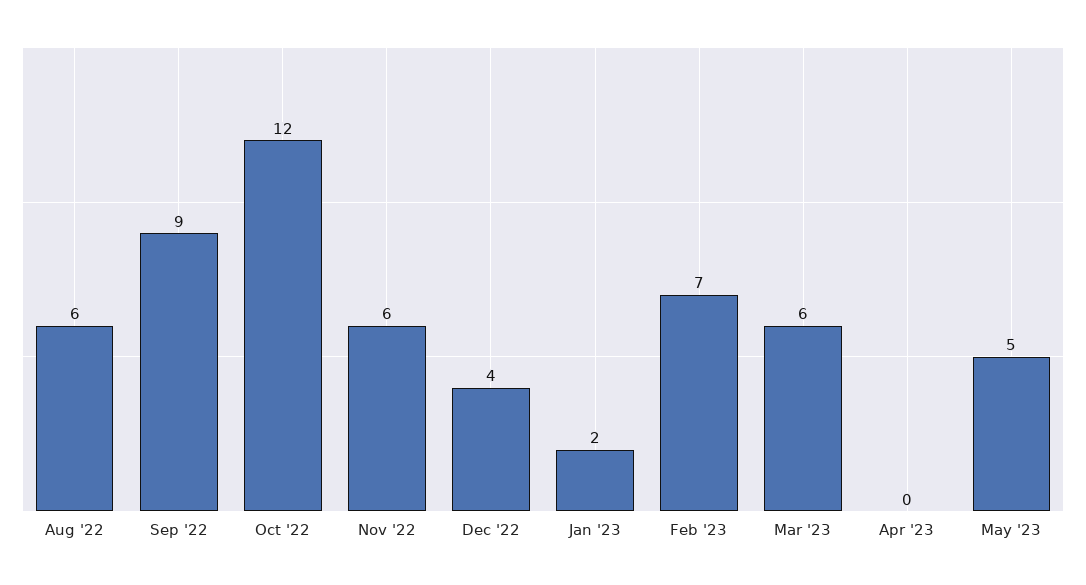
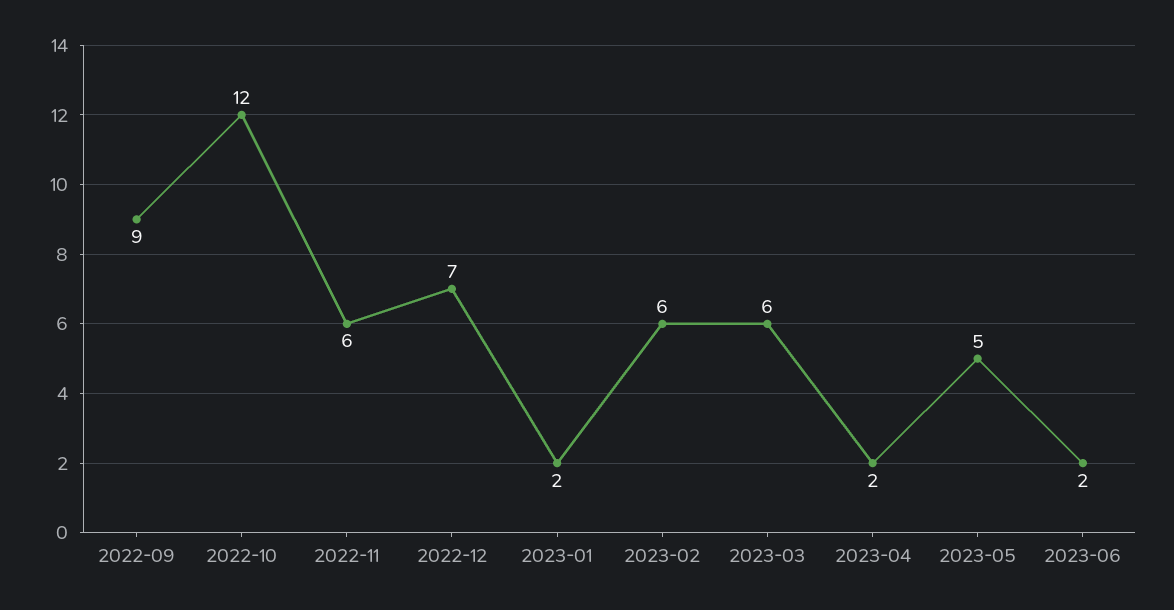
Aug '22: 6 -> none
Dec '22: 4 -> 7
Feb '23: 7 -> 6
Apr '23: 0 -> 2
2023-06: none -> 2

